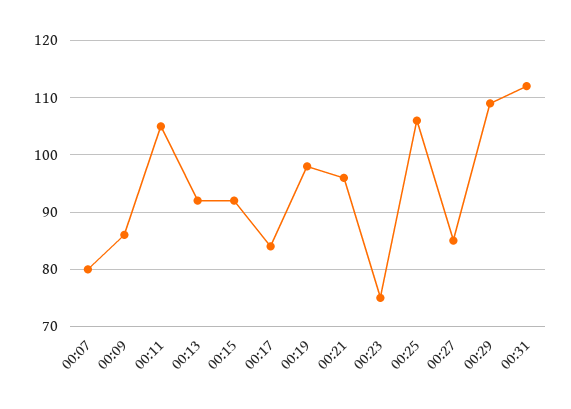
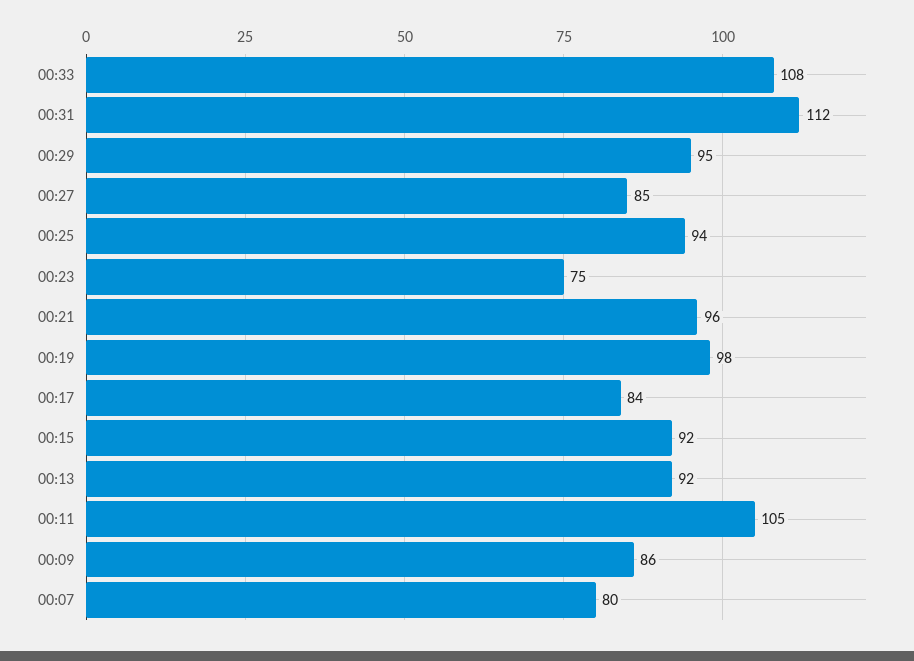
00:25: 105 -> 94
00:29: 110 -> 95
00:33: none -> 108

